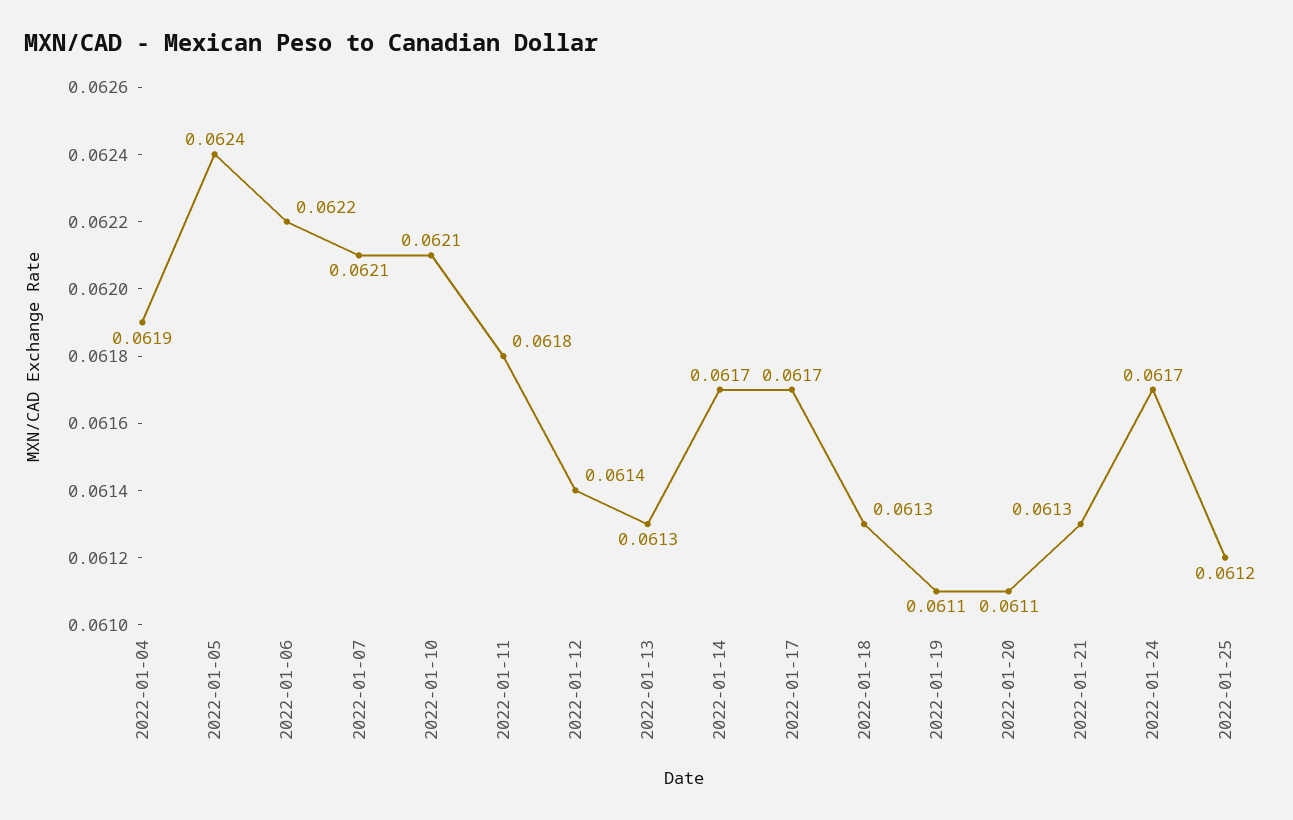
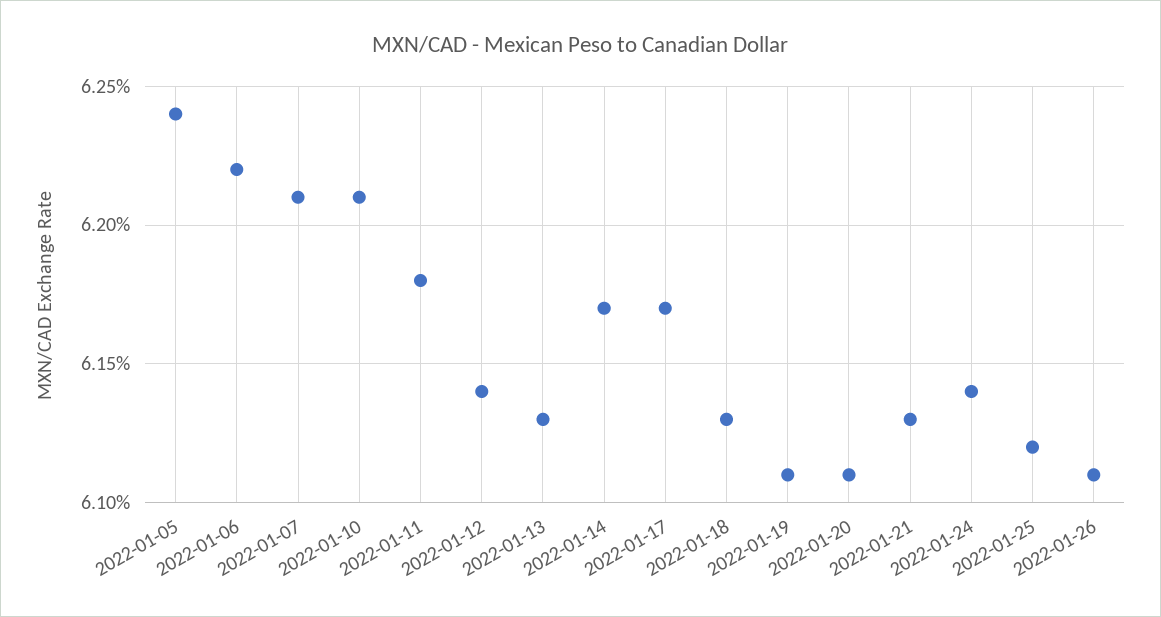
2022-01-04: 0.0619 -> none
2022-01-24: 0.0617 -> 0.0614
2022-01-26: none -> 0.0611

